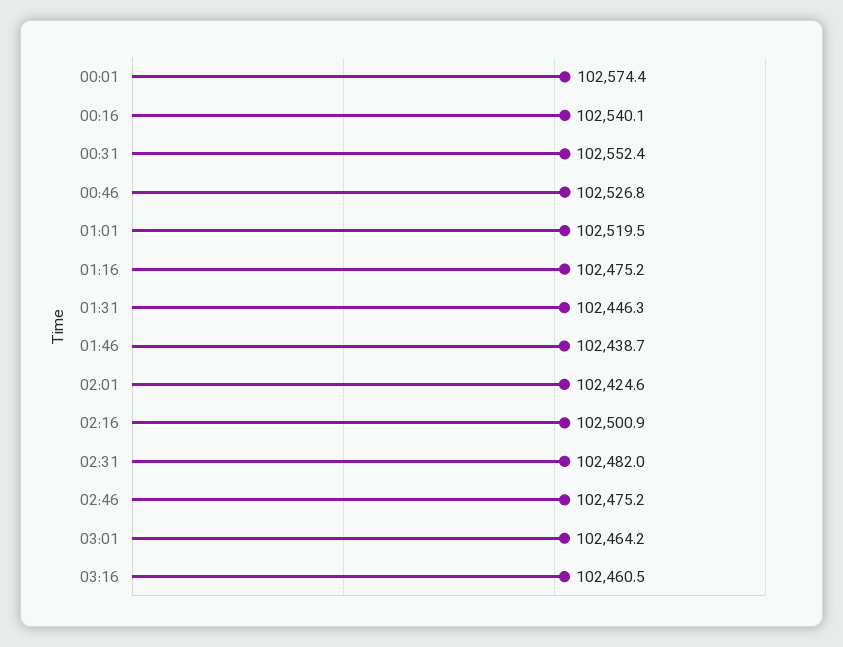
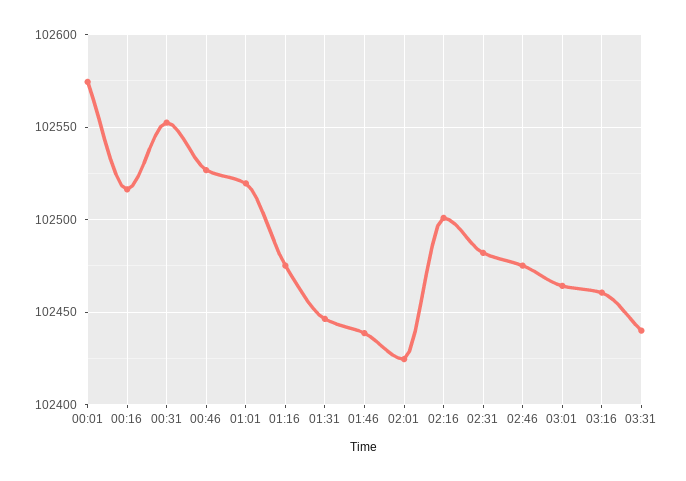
00:16: 102540.1 -> 102515
03:31: none -> 102440

